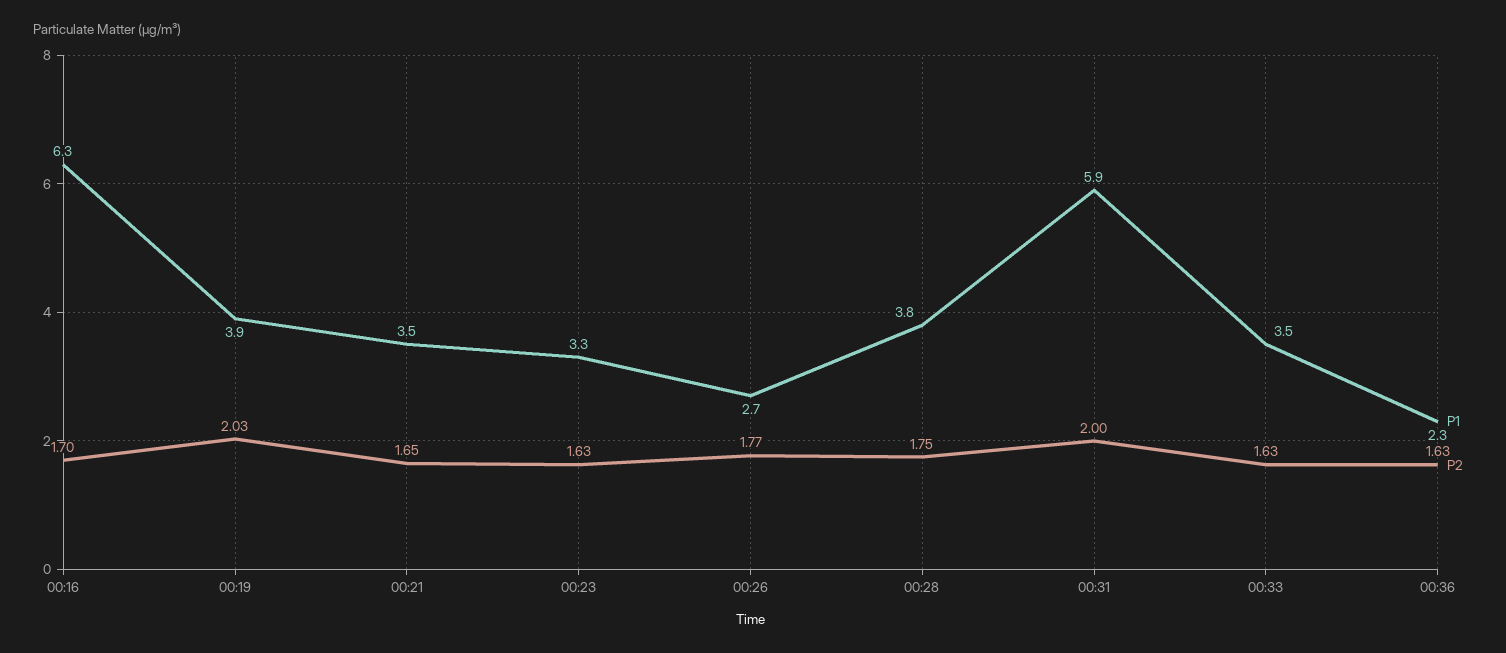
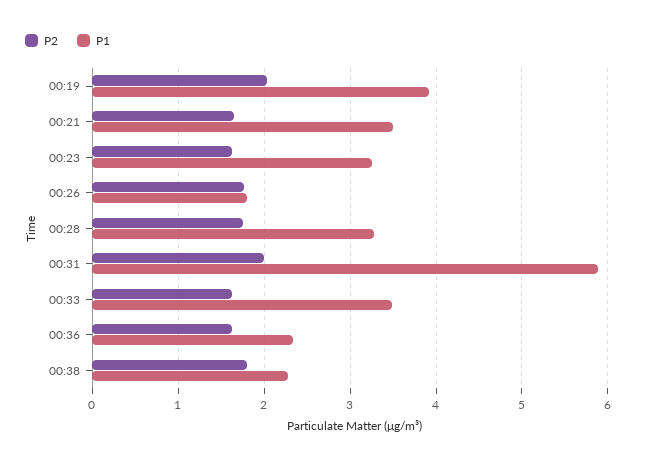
P1, 00:16: 6.3 -> none
P2, 00:16: 1.7 -> none
P1, 00:26: 2.7 -> 1.8
P1, 00:28: 3.8 -> 3.3
P2, 00:38: none -> 1.8
P1, 00:38: none -> 2.3

